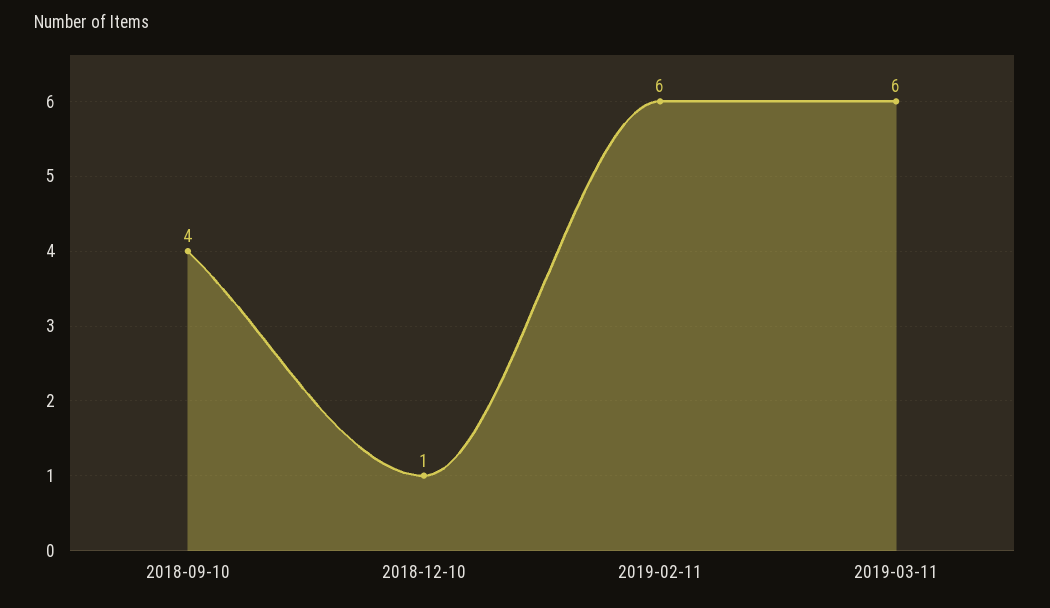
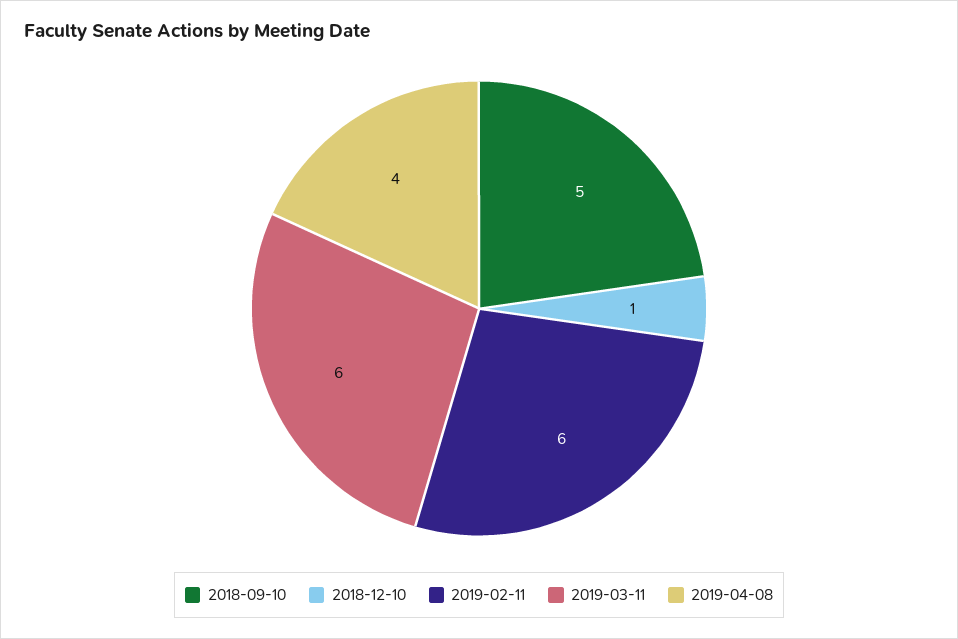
2018-09-10: 4 -> 5
2019-04-08: none -> 4

